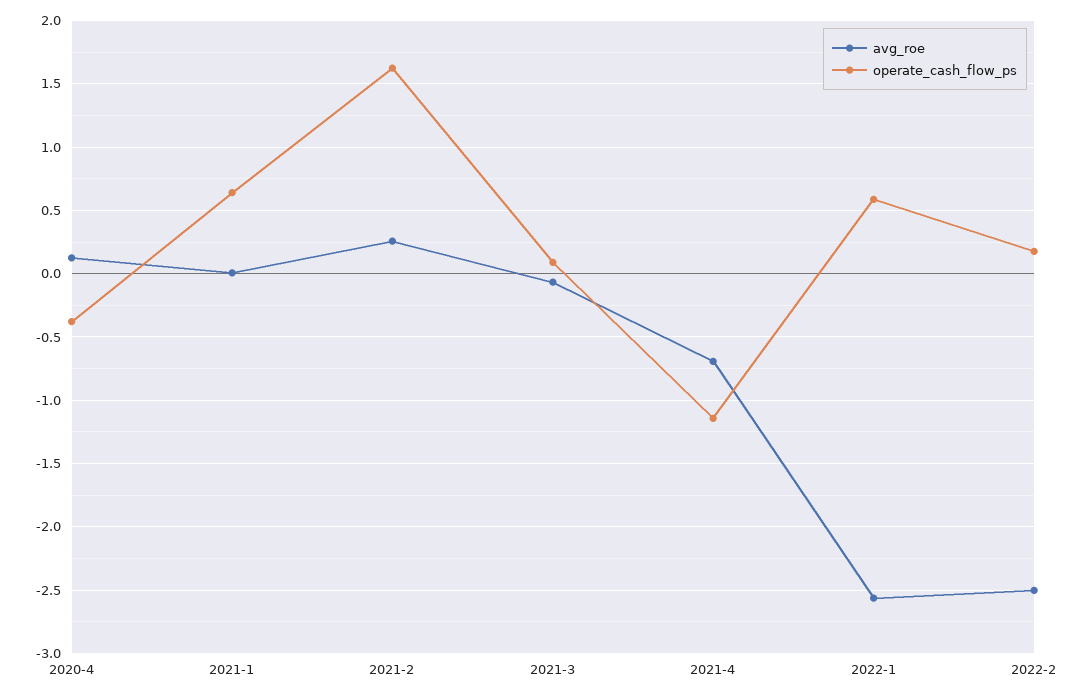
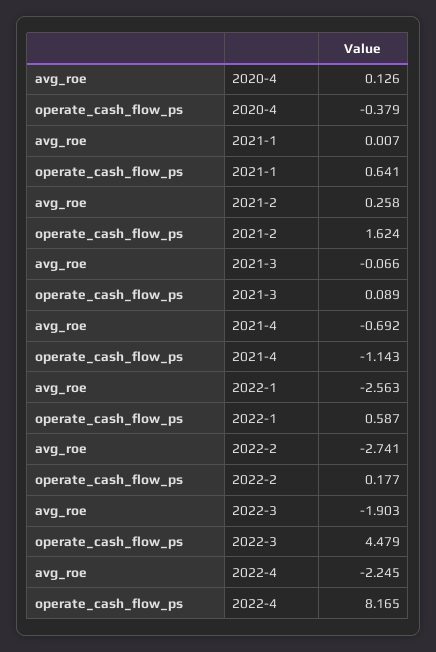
avg_roe, 2022-2: -2.5 -> -2.741
avg_roe, 2022-3: none -> -1.903
operate_cash_flow_ps, 2022-3: none -> 4.479
avg_roe, 2022-4: none -> -2.245
operate_cash_flow_ps, 2022-4: none -> 8.165

